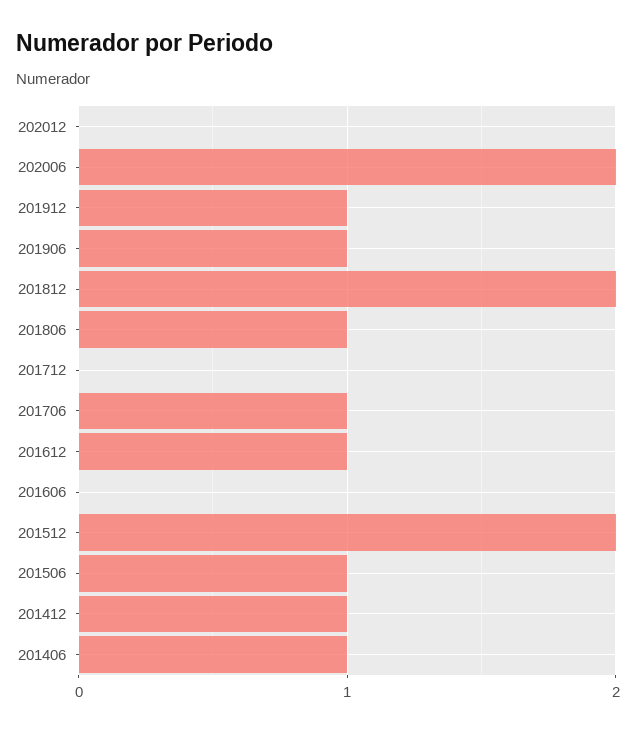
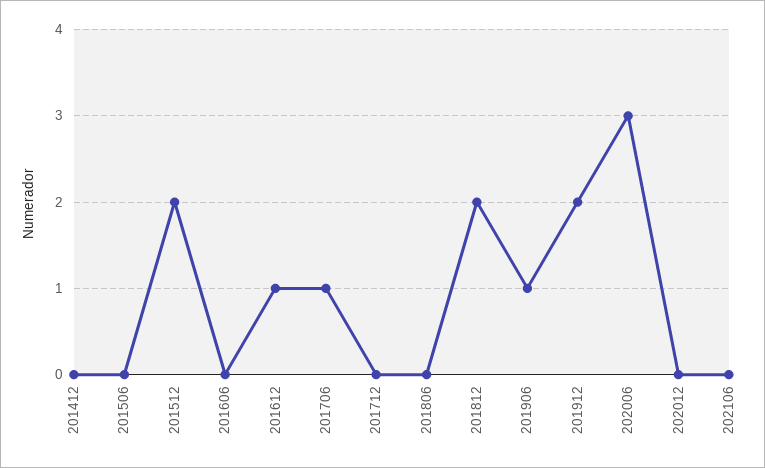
202006: 2 -> 3
201912: 1 -> 2
201806: 1 -> 0
201506: 1 -> 0
201412: 1 -> 0
201406: 1 -> none
202106: none -> 0

